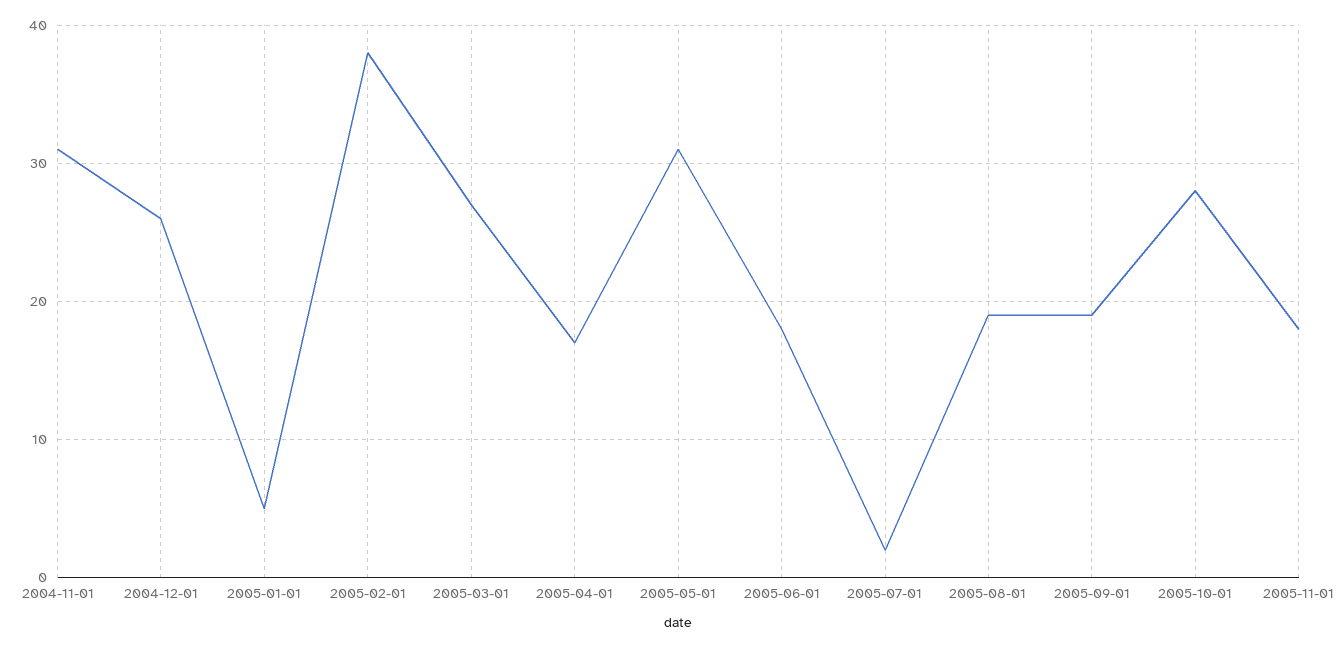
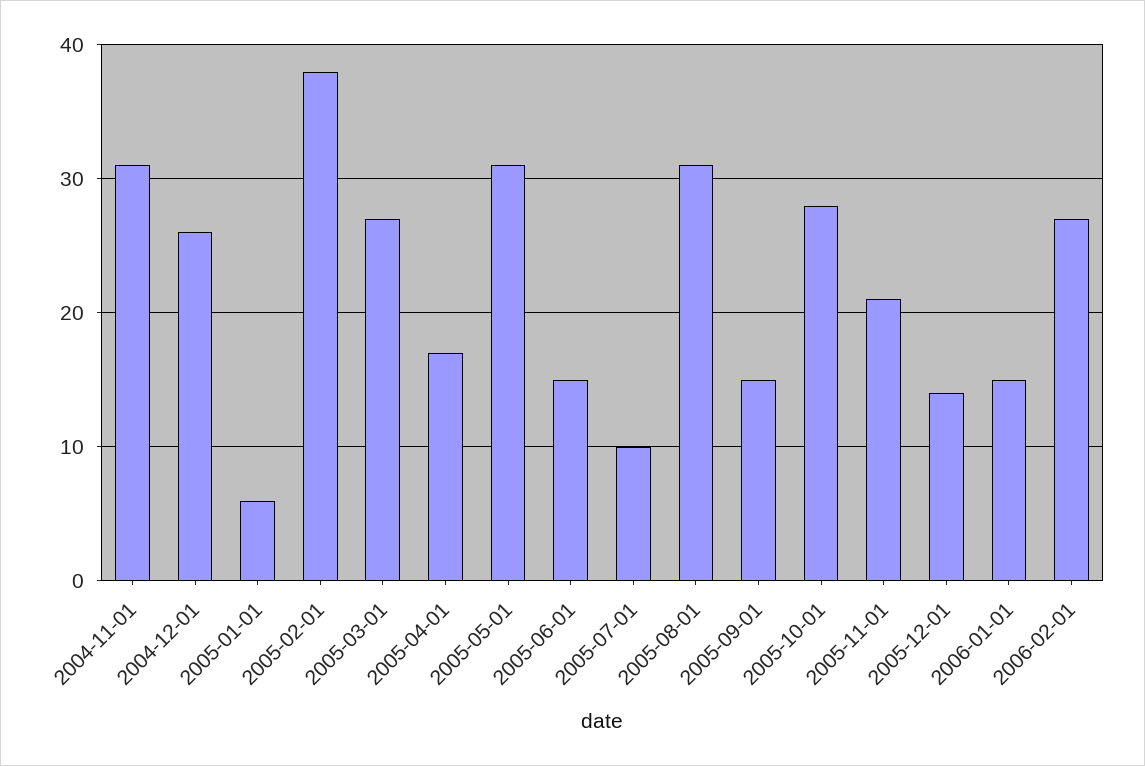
2005-01-01: 5 -> 6
2005-06-01: 18 -> 15
2005-07-01: 2 -> 10
2005-08-01: 19 -> 31
2005-09-01: 19 -> 15
2005-11-01: 18 -> 21
2005-12-01: none -> 14
2006-01-01: none -> 15
2006-02-01: none -> 27

